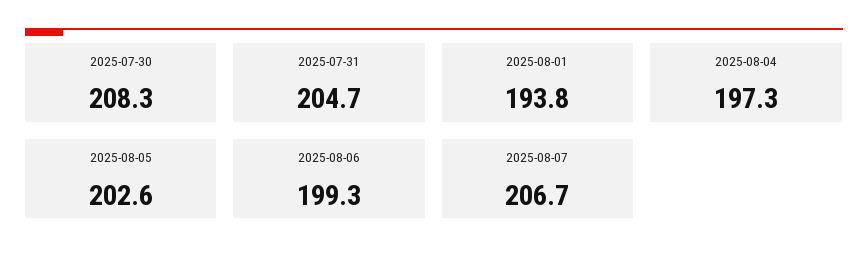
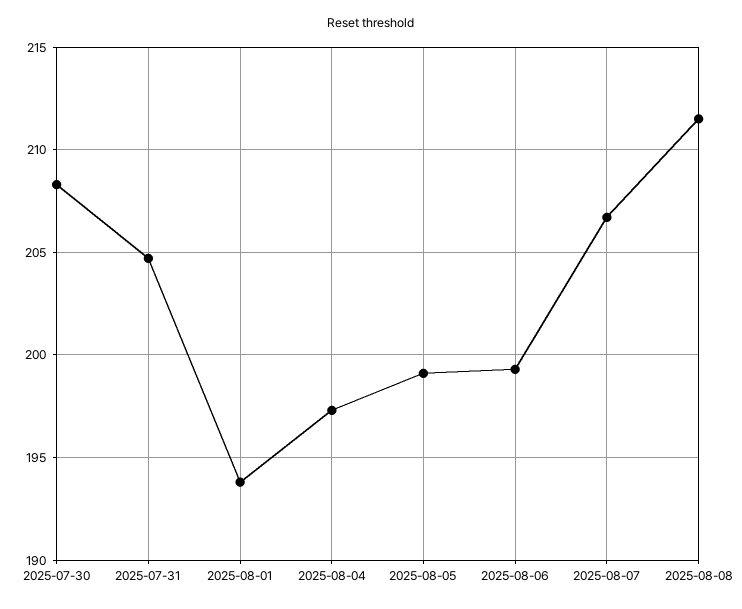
2025-08-05: 202.6 -> 199
2025-08-08: none -> 211.5

